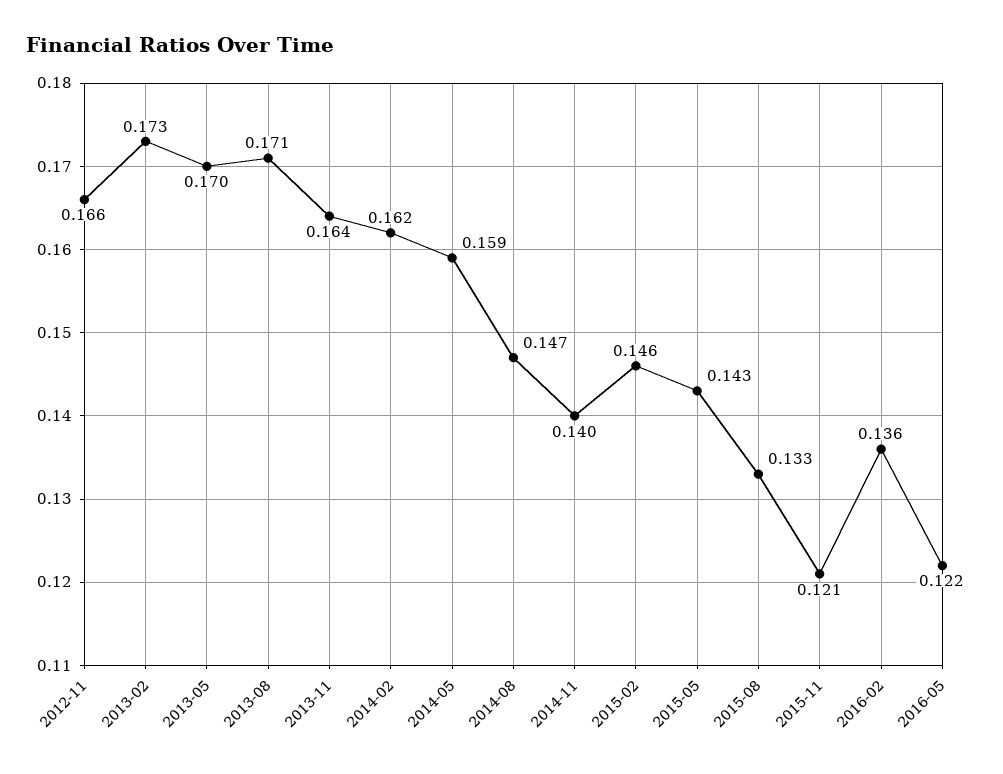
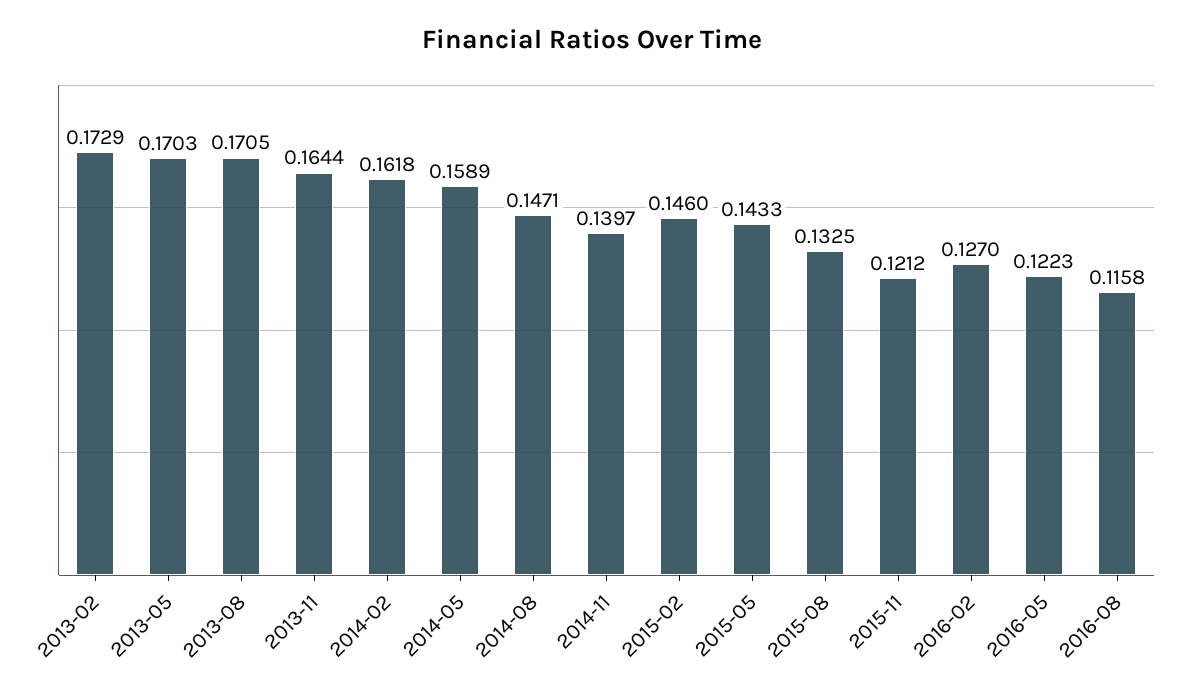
2012-11: 0.166 -> none
2016-02: 0.136 -> 0.127
2016-08: none -> 0.1158

